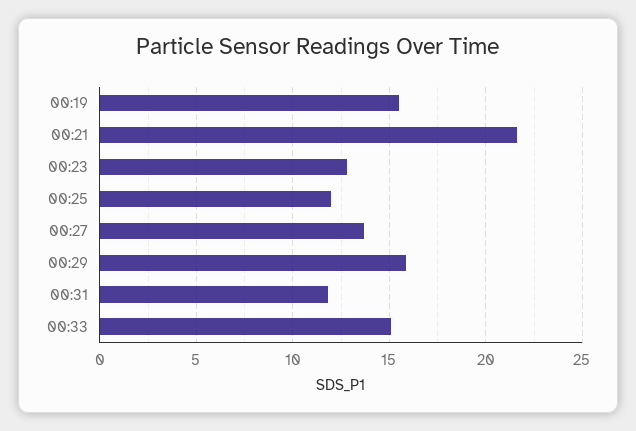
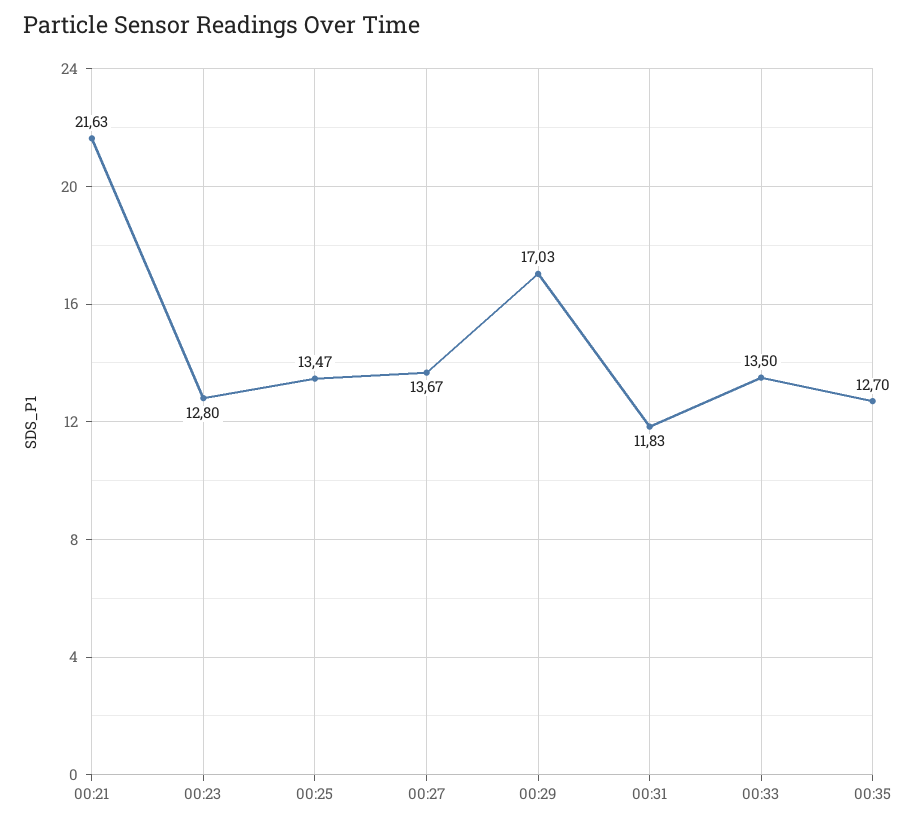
00:19: 15.5 -> none
00:25: 12 -> 13.47
00:29: 16 -> 17.03
00:33: 15 -> 13.5
00:35: none -> 12.7

